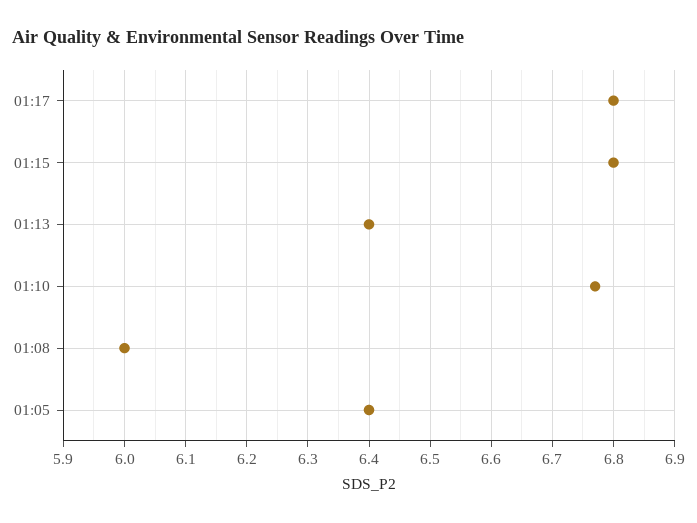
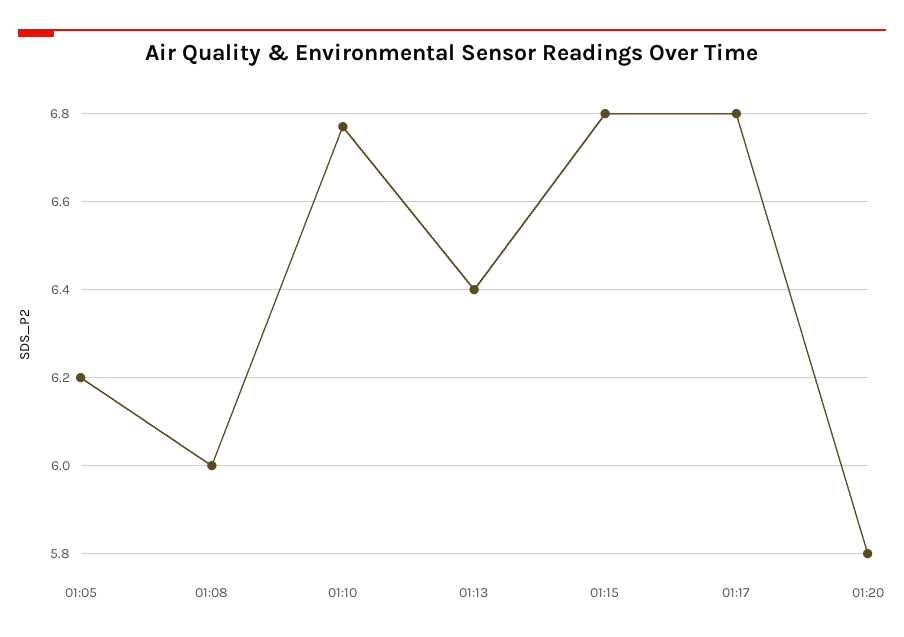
01:05: 6.4 -> 6.2
01:20: none -> 5.8

